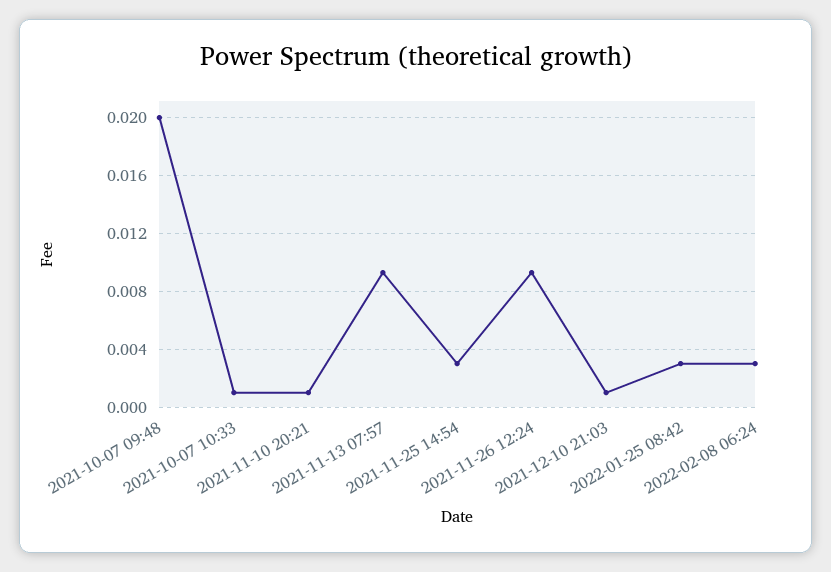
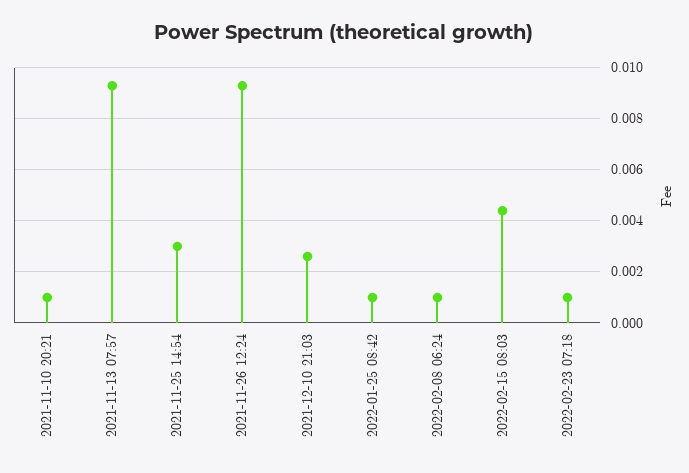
2021-10-07 09:48: 0.02 -> none
2021-10-07 10:33: 0.001 -> none
2021-12-10 21:03: 0.001 -> 0.0025
2022-01-25 08:42: 0.003 -> 0.001
2022-02-08 06:24: 0.003 -> 0.001
2022-02-15 08:03: none -> 0.0045
2022-02-23 07:18: none -> 0.001

